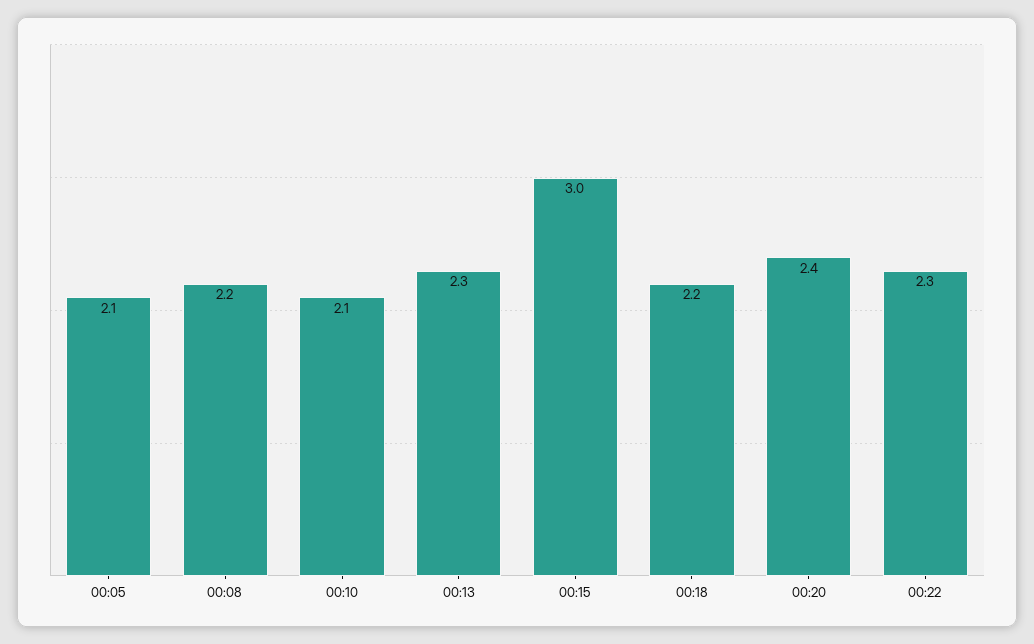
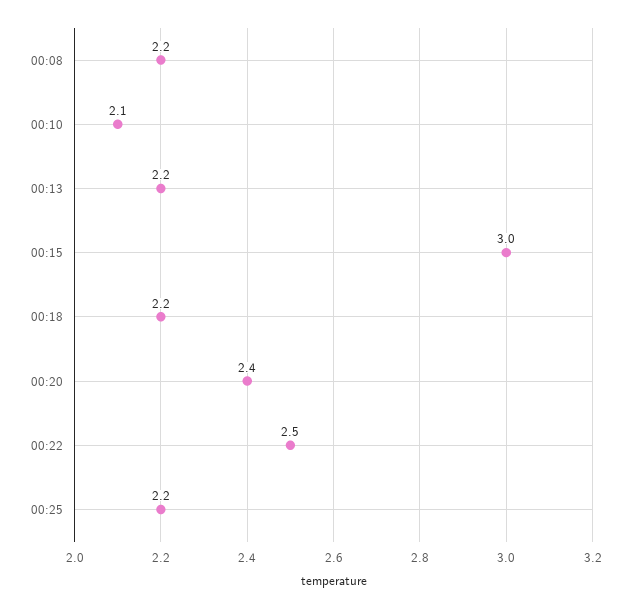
00:05: 2.1 -> none
00:13: 2.3 -> 2.2
00:22: 2.3 -> 2.5
00:25: none -> 2.2

